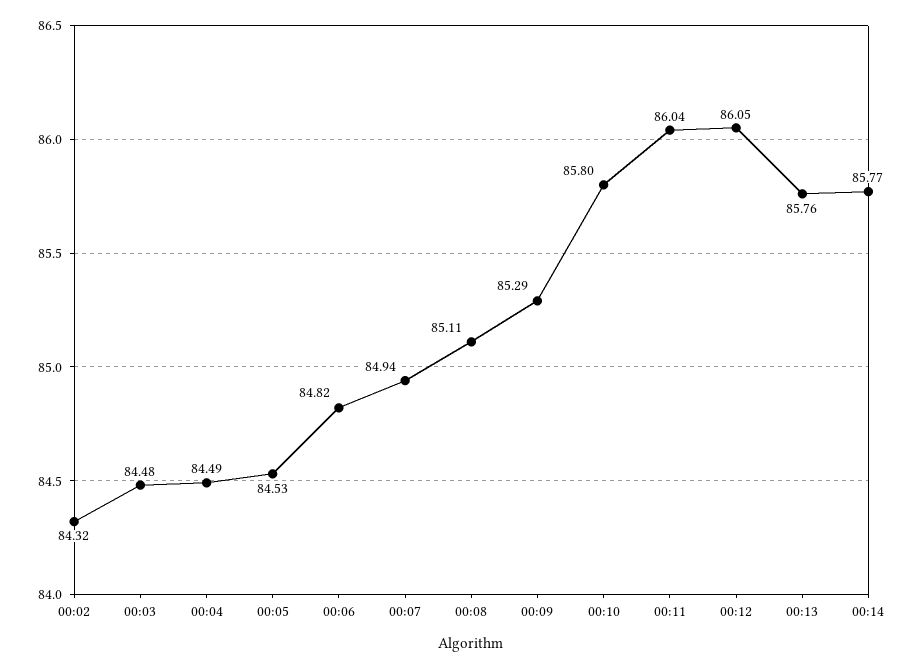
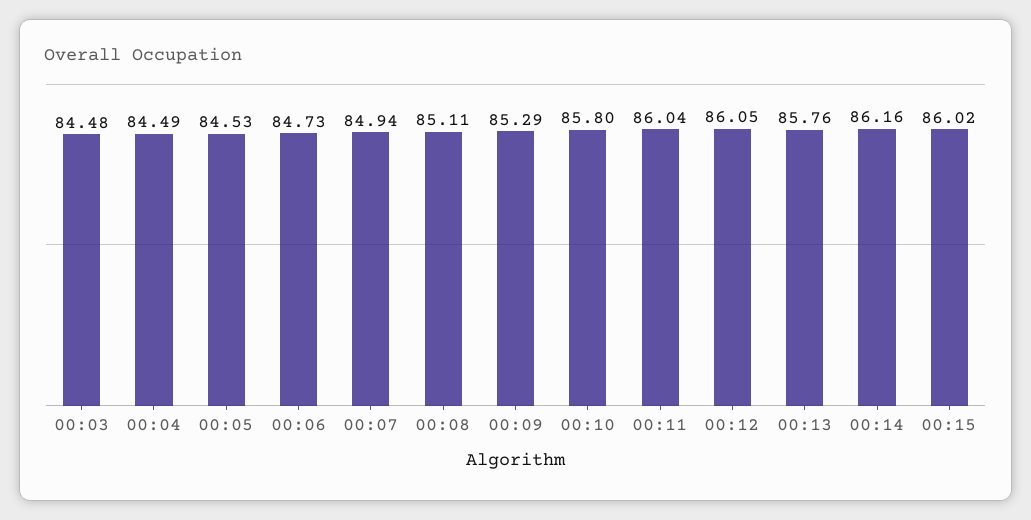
00:02: 84.32 -> none
00:06: 84.82 -> 84.73
00:14: 85.77 -> 86.16
00:15: none -> 86.02

